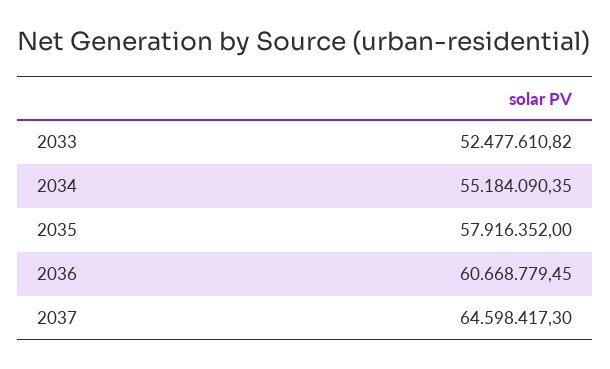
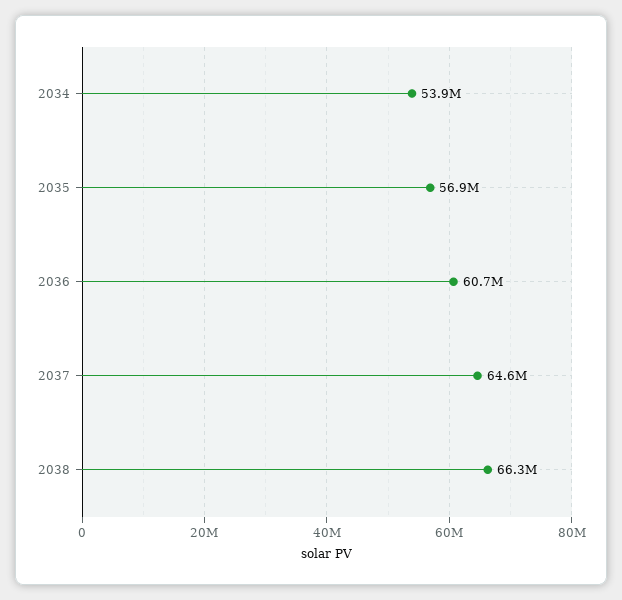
2033: 52477610.82 -> none
2034: 55184090.35 -> 53900000
2035: 57916352 -> 56900000
2038: none -> 66300000

